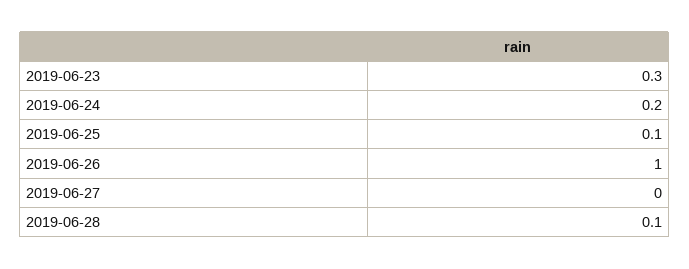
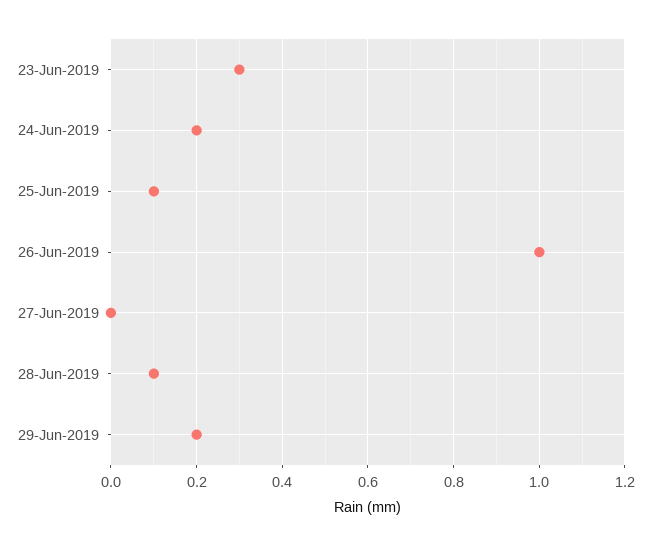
29-Jun-2019: none -> 0.2

